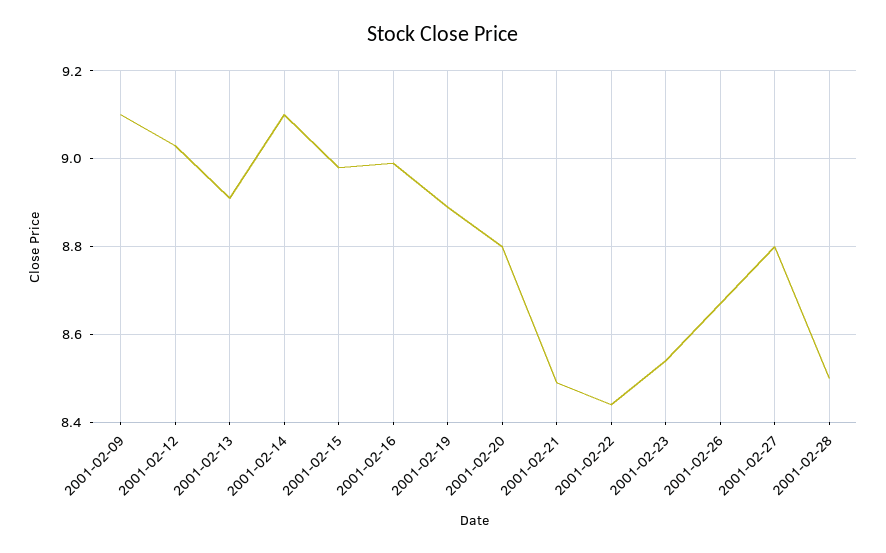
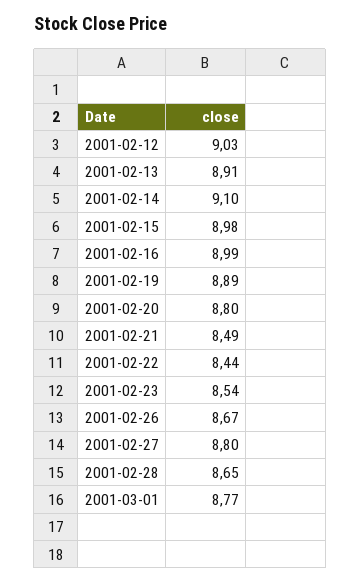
2001-02-09: 9.1 -> none
2001-02-28: 8.5 -> 8.65
2001-03-01: none -> 8.77

